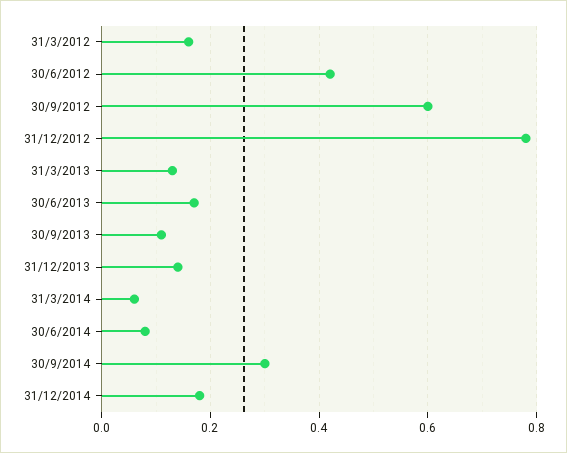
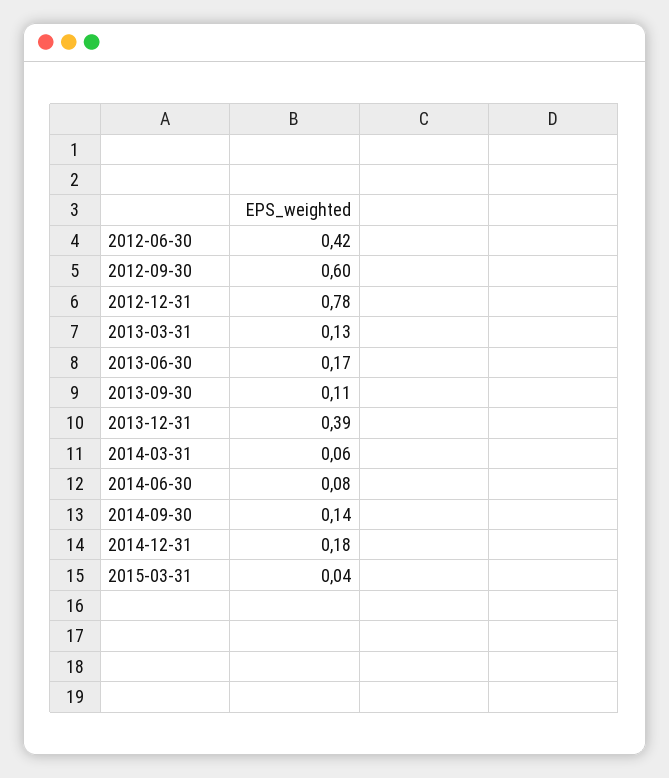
31/3/2012: 0.15 -> none
31/12/2013: 0.15 -> 0.39
30/9/2014: 0.3 -> 0.14
2015-03-31: none -> 0.04

